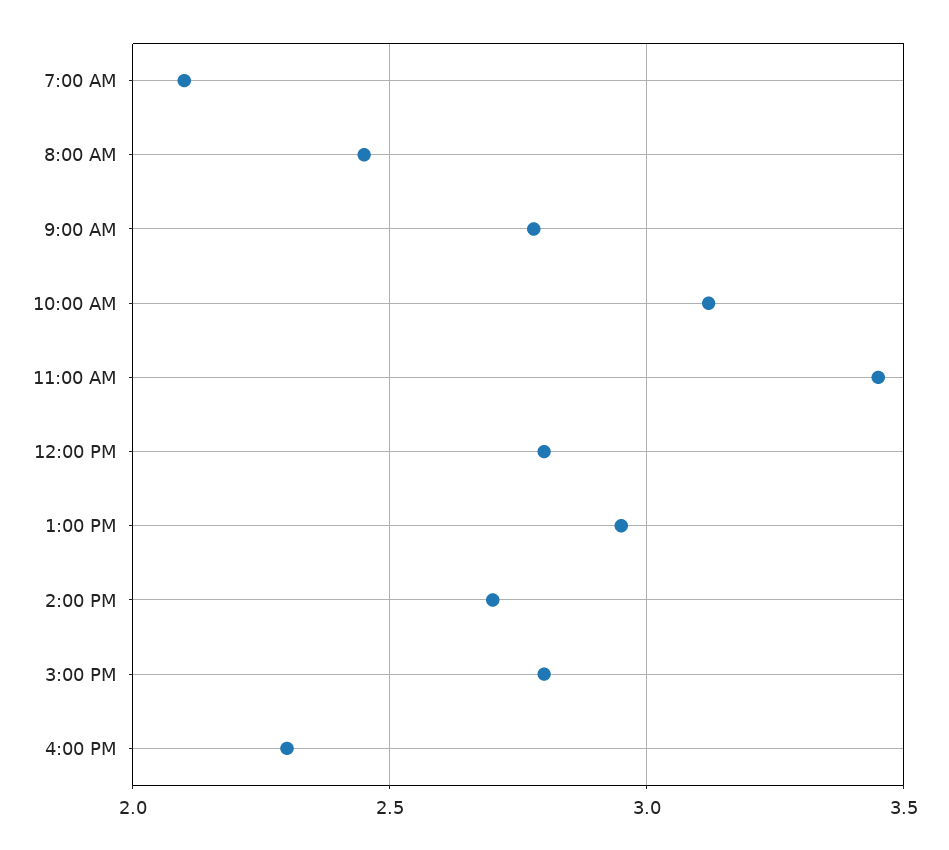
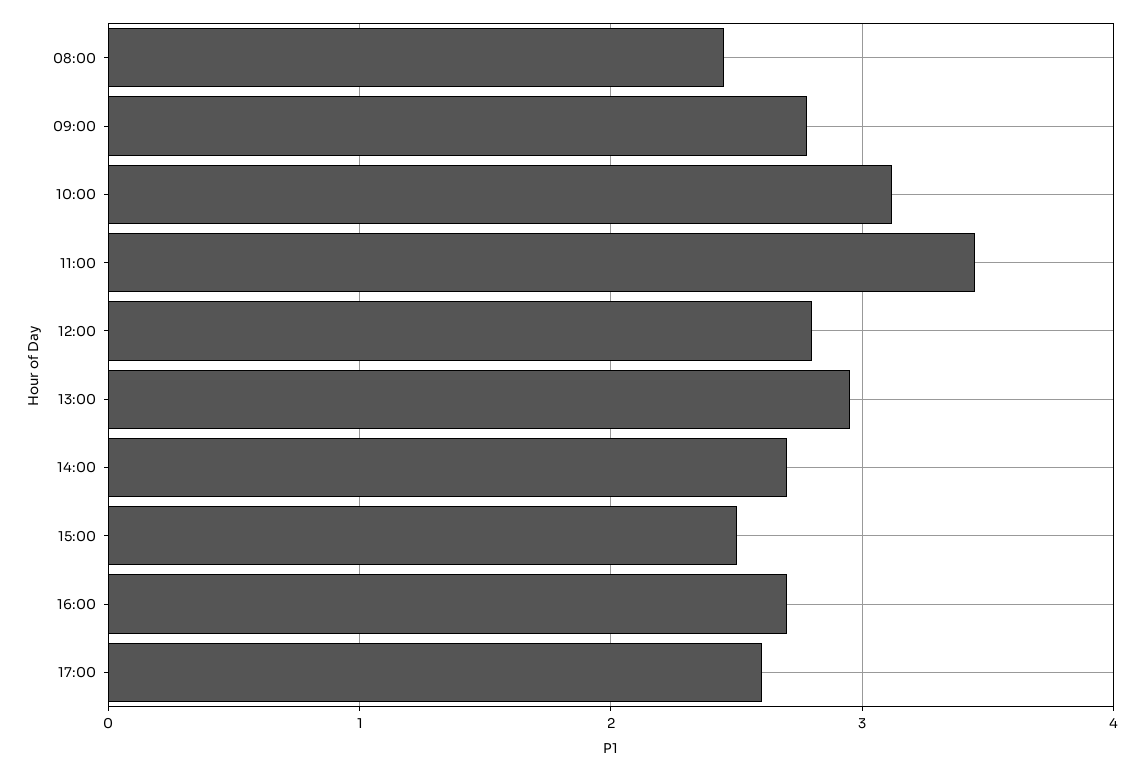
7:00 AM: 2.1 -> none
3:00 PM: 2.8 -> 2.5
4:00 PM: 2.3 -> 2.7
17:00: none -> 2.6

